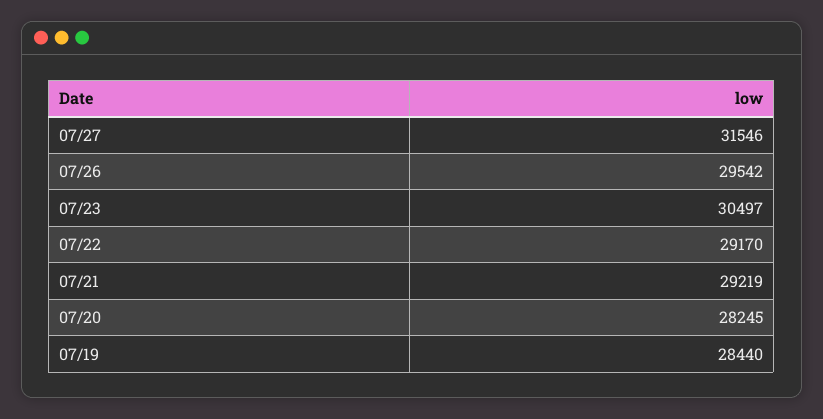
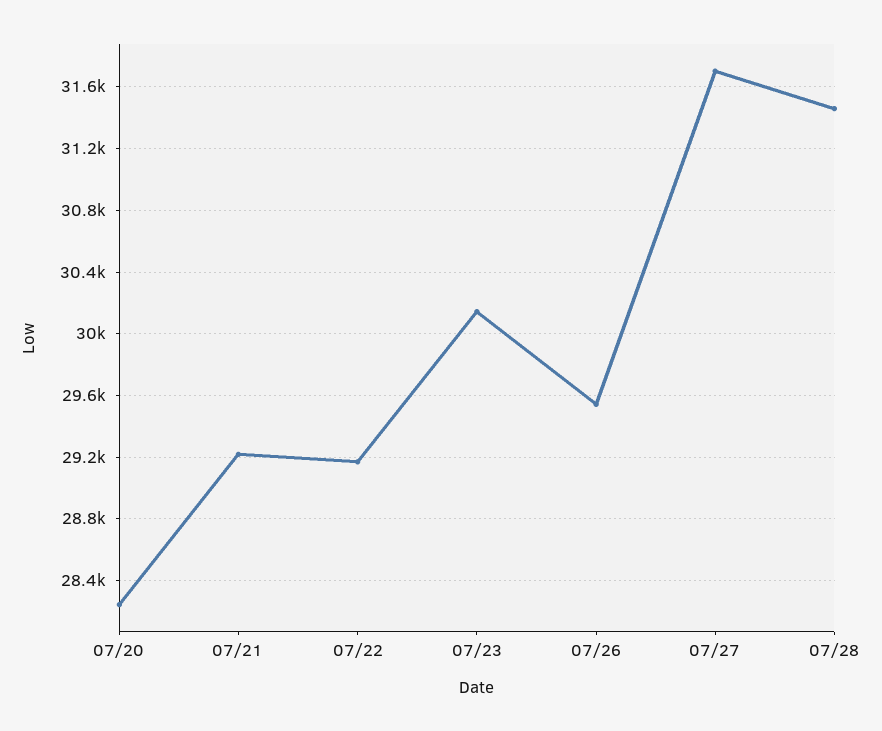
07/27: 31546 -> 31700
07/23: 30497 -> 30150
07/19: 28440 -> none
07/28: none -> 31450

